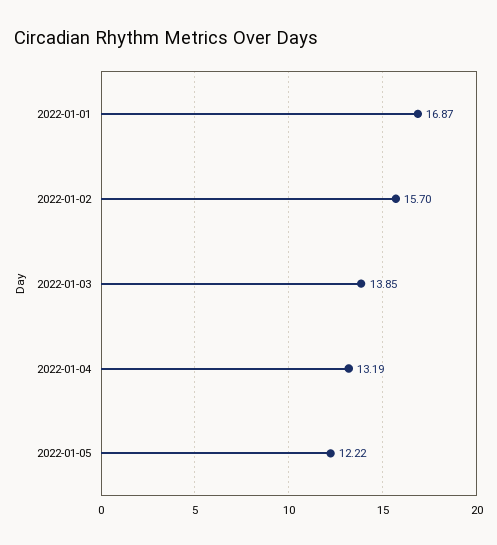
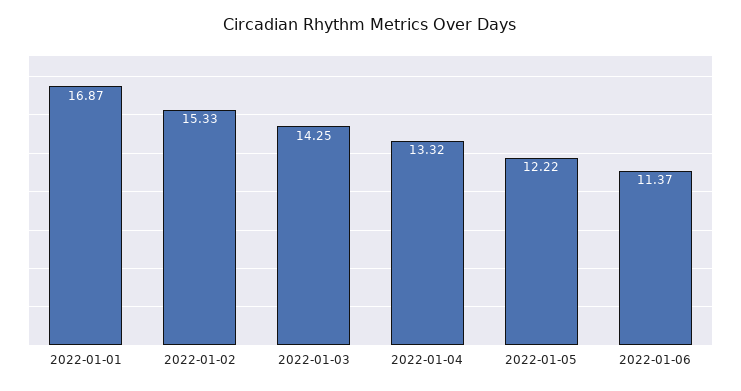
2022-01-02: 15.7 -> 15.33
2022-01-03: 13.85 -> 14.25
2022-01-04: 13.19 -> 13.32
2022-01-06: none -> 11.37

